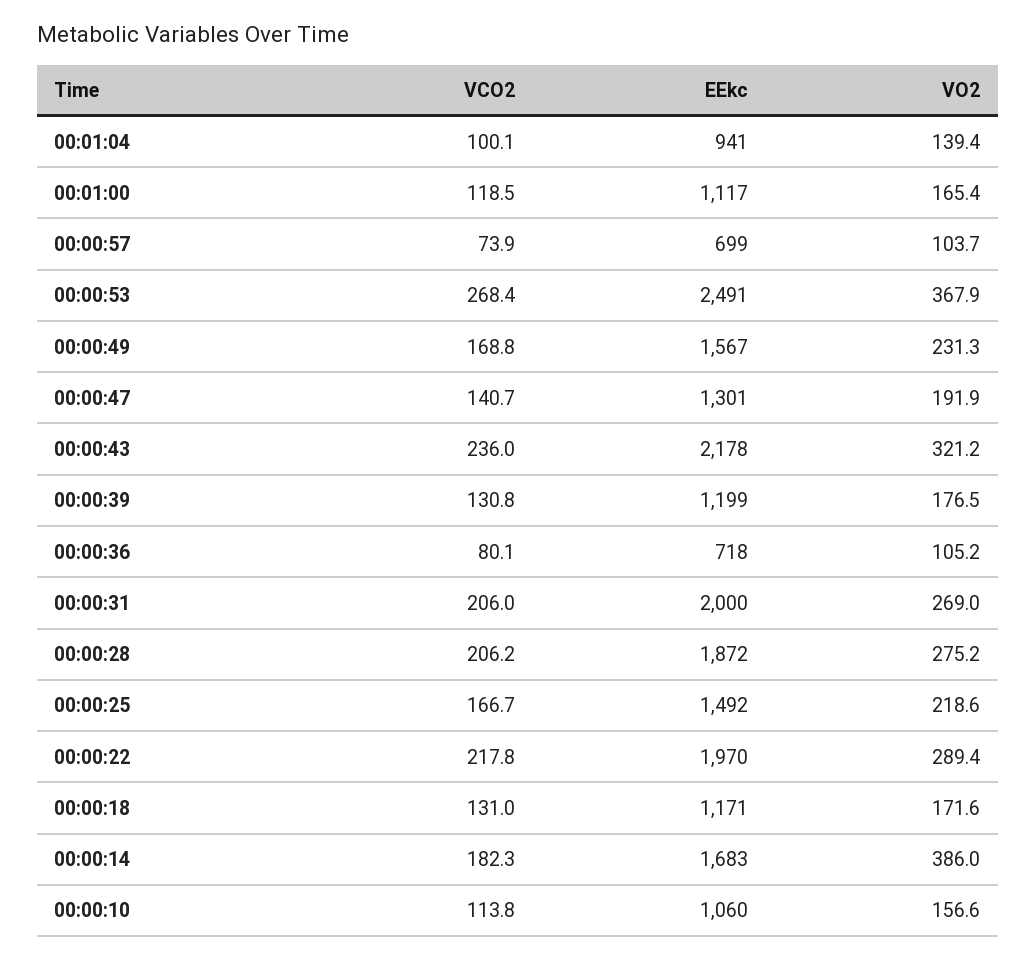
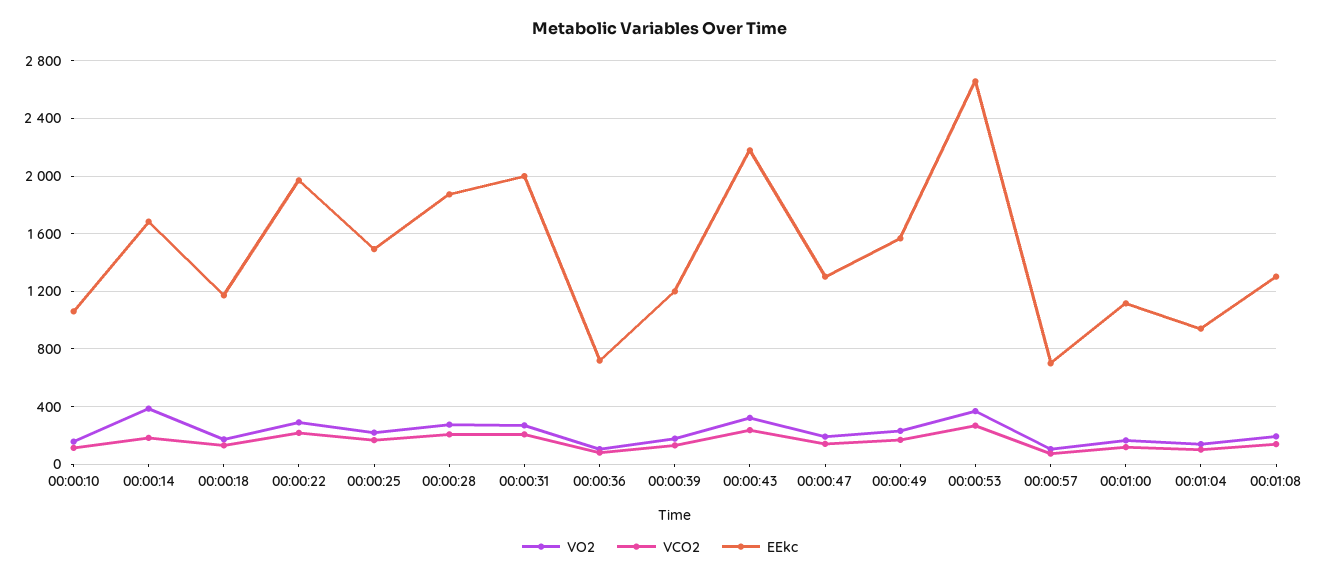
EEkc, 00:00:53: 2491 -> 2650
VO2, 00:01:08: none -> 200
VCO2, 00:01:08: none -> 150
EEkc, 00:01:08: none -> 1300

